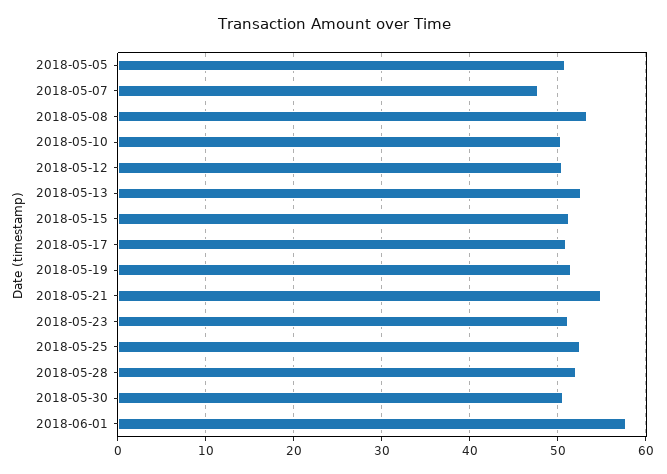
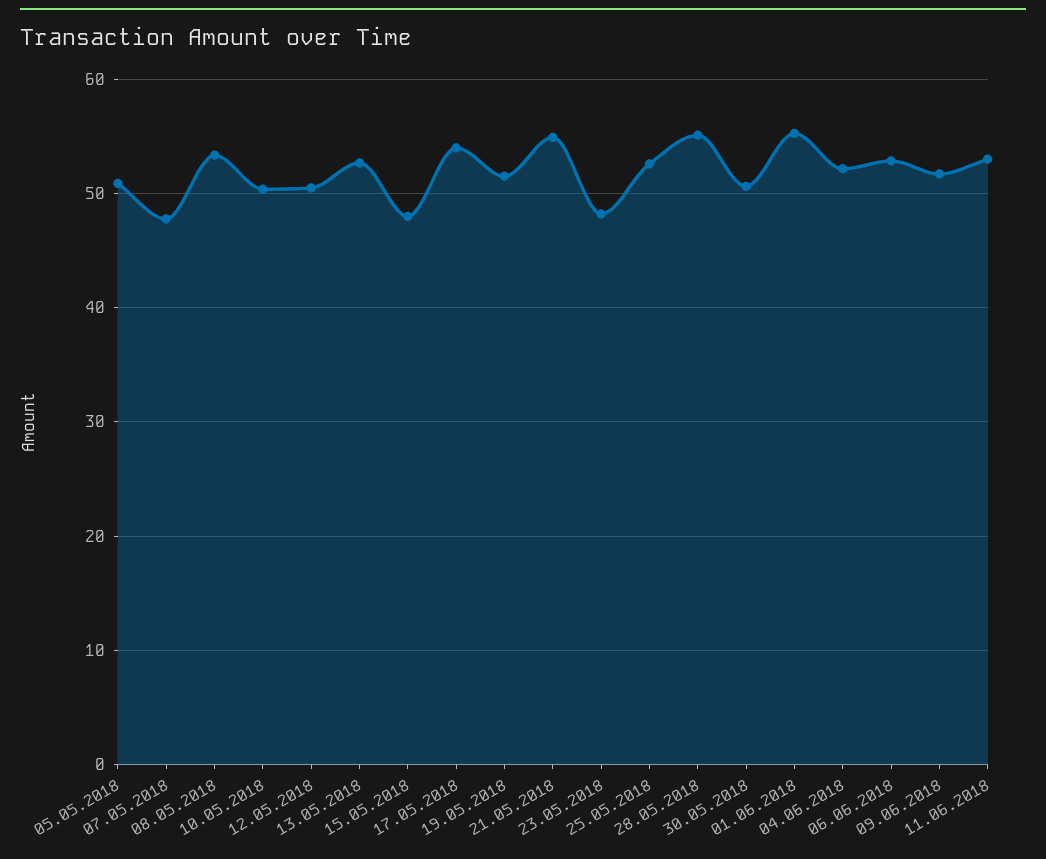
2018-05-15: 51 -> 48
2018-05-17: 51 -> 54
2018-05-23: 51 -> 48
2018-05-28: 52 -> 55
2018-06-01: 58 -> 55
04.06.2018: none -> 52
06.06.2018: none -> 53
09.06.2018: none -> 52
11.06.2018: none -> 53

